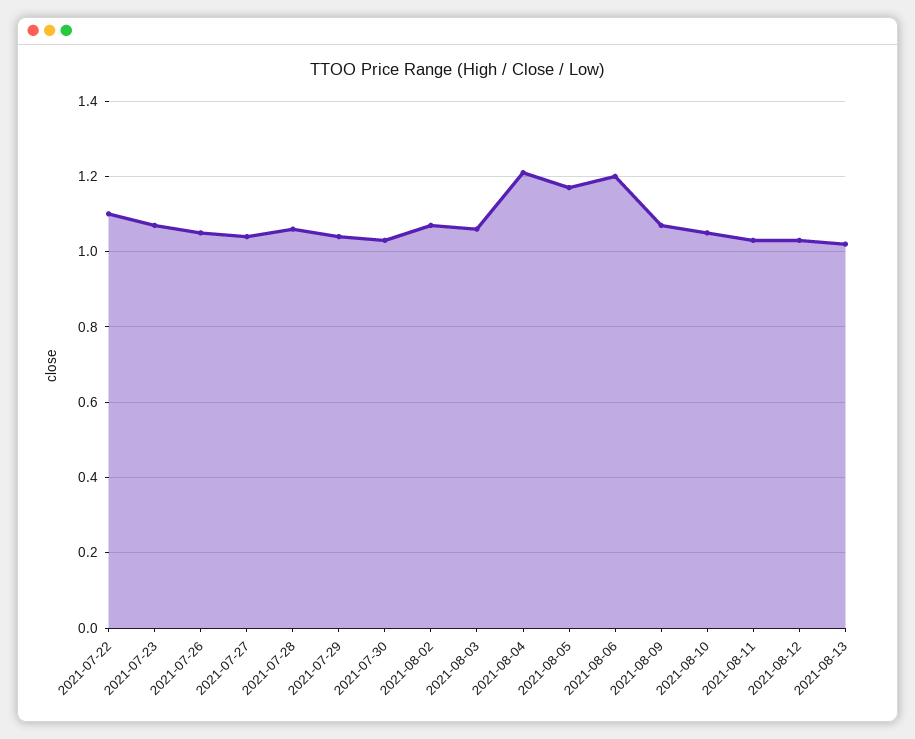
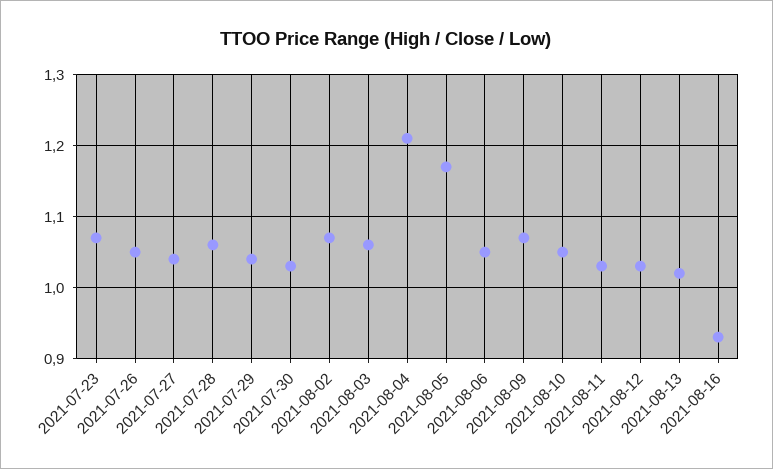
2021-07-22: 1.1 -> none
2021-08-06: 1.2 -> 1.05
2021-08-16: none -> 0.93

